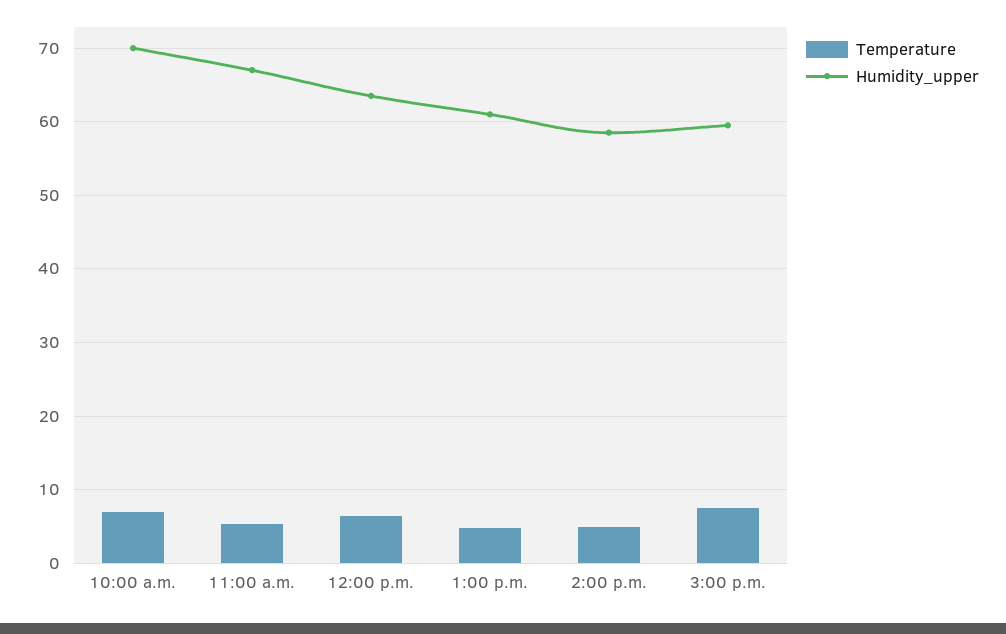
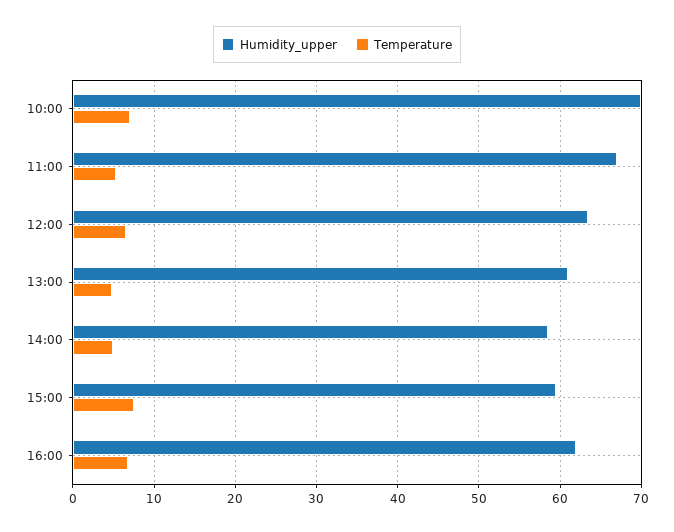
Humidity_upper, 16:00: none -> 62
Temperature, 16:00: none -> 7

